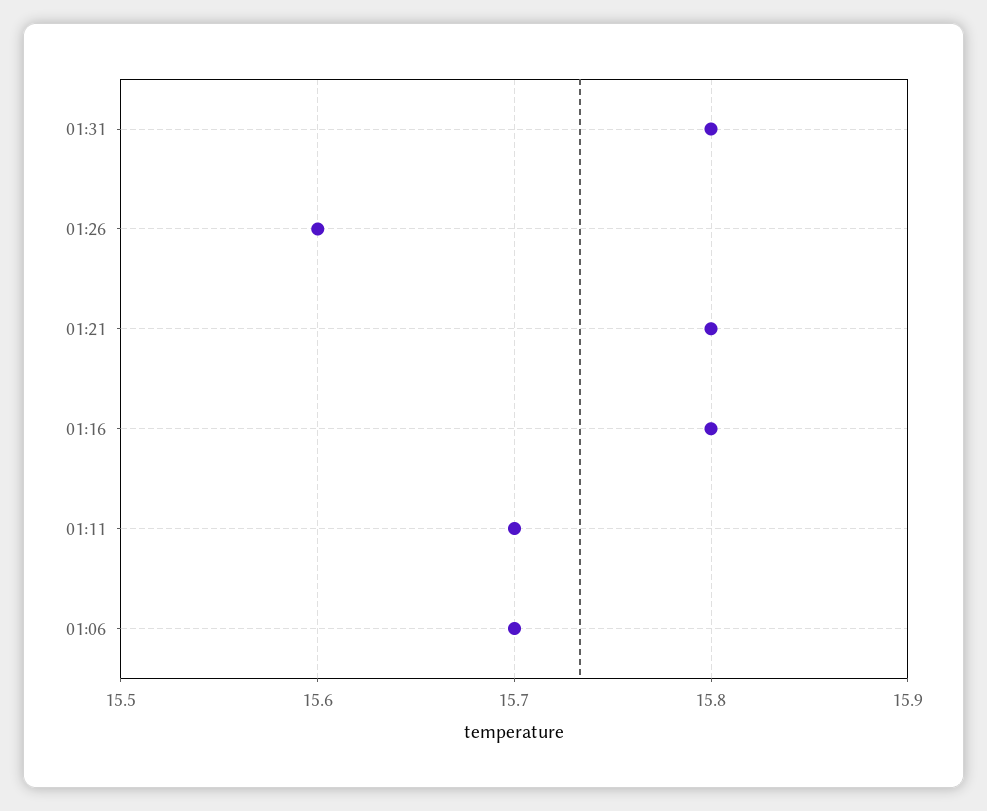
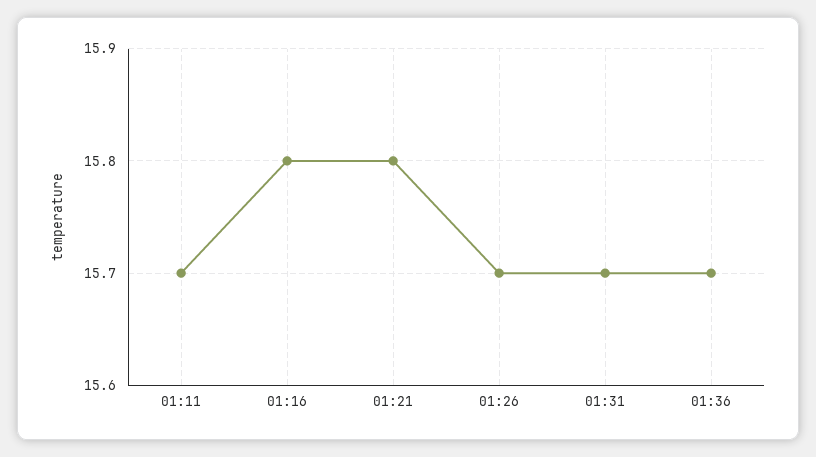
01:31: 15.8 -> 15.7
01:26: 15.6 -> 15.7
01:06: 15.7 -> none
01:36: none -> 15.7

